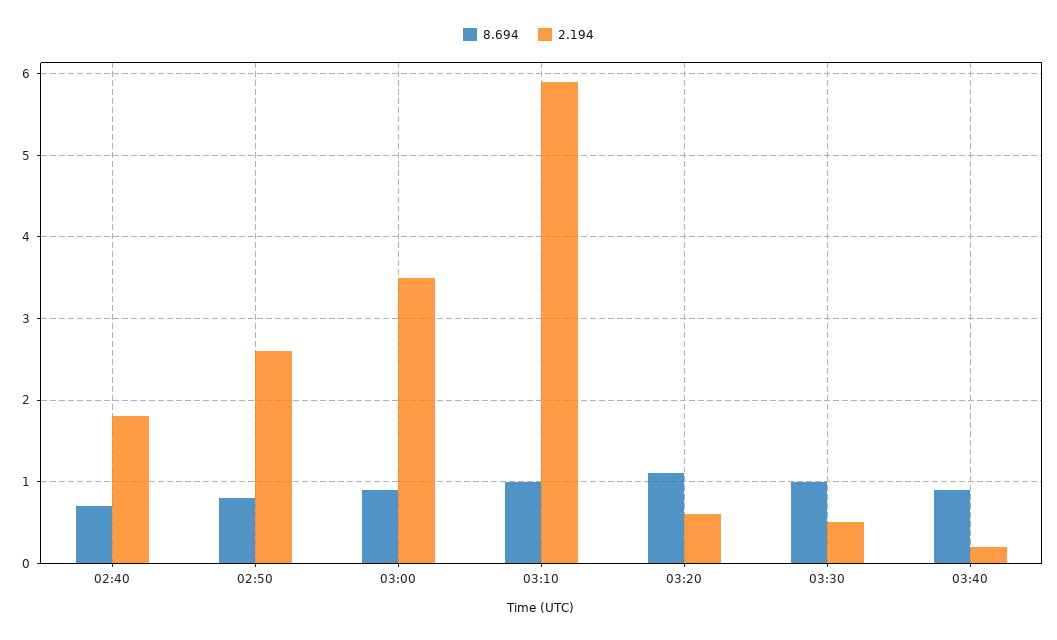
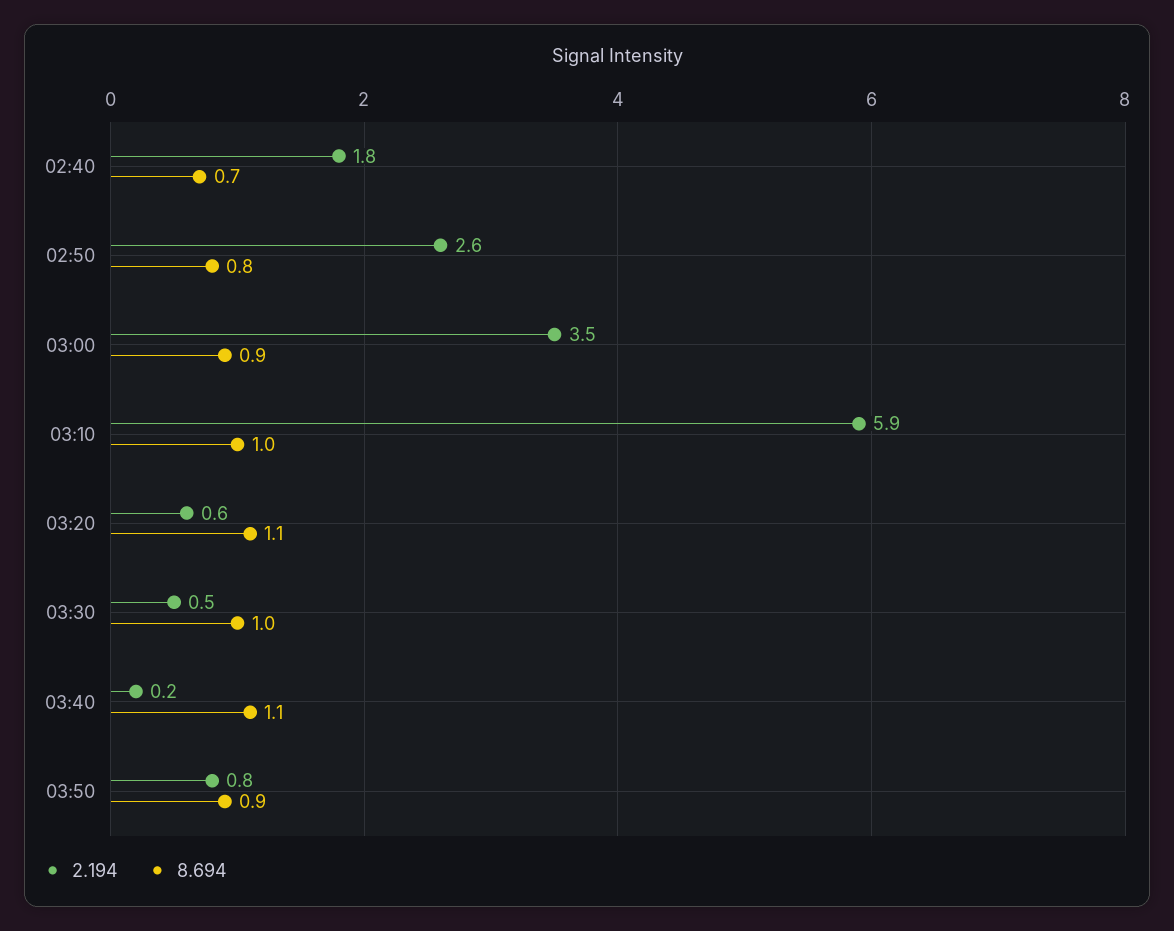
8.694, 03:40: 0.9 -> 1.1
2.194, 03:50: none -> 0.8
8.694, 03:50: none -> 0.9

